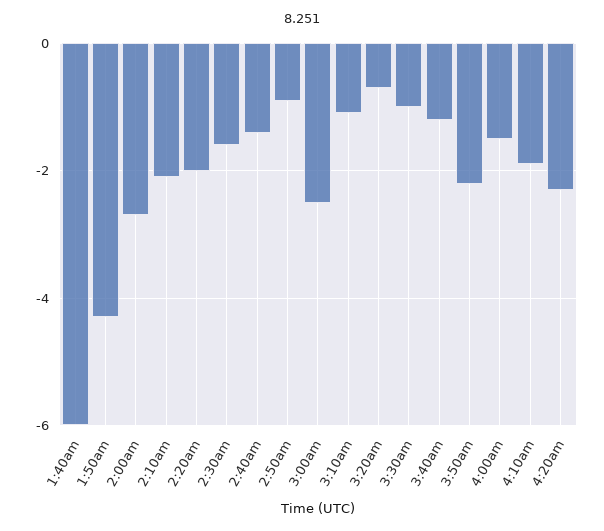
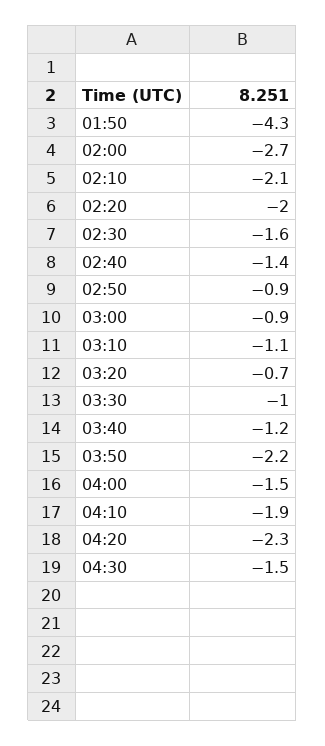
1:40am: -6 -> none
3:00am: -2.5 -> -0.9
04:30: none -> -1.5

